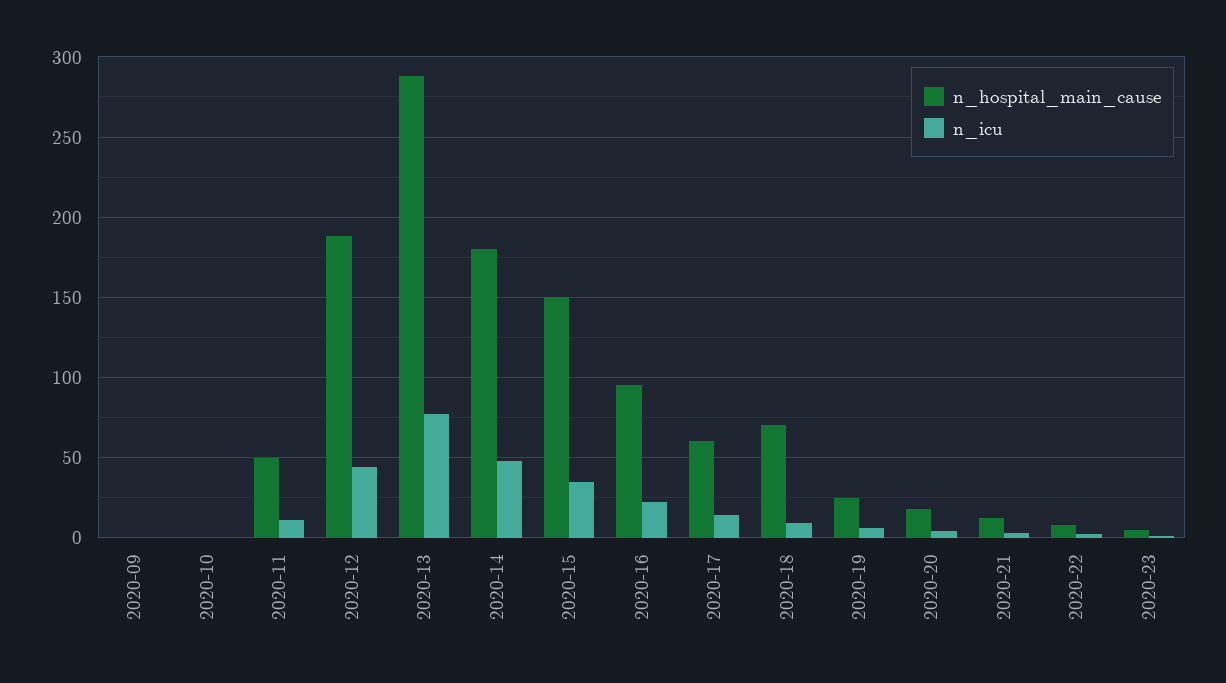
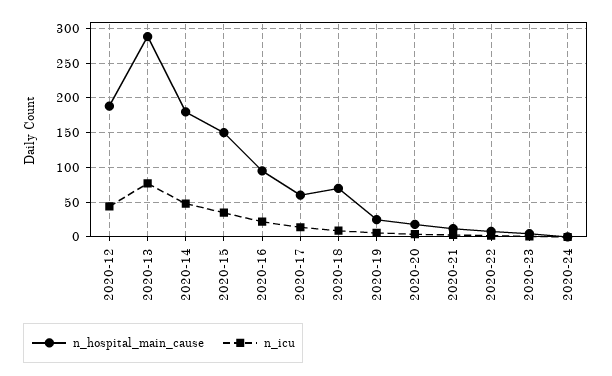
n_hospital_main_cause, 2020-09: 0 -> none
n_icu, 2020-09: 0 -> none
n_hospital_main_cause, 2020-10: 0 -> none
n_icu, 2020-10: 0 -> none
n_hospital_main_cause, 2020-11: 50 -> none
n_icu, 2020-11: 10 -> none
n_hospital_main_cause, 2020-24: none -> 0
n_icu, 2020-24: none -> 0

